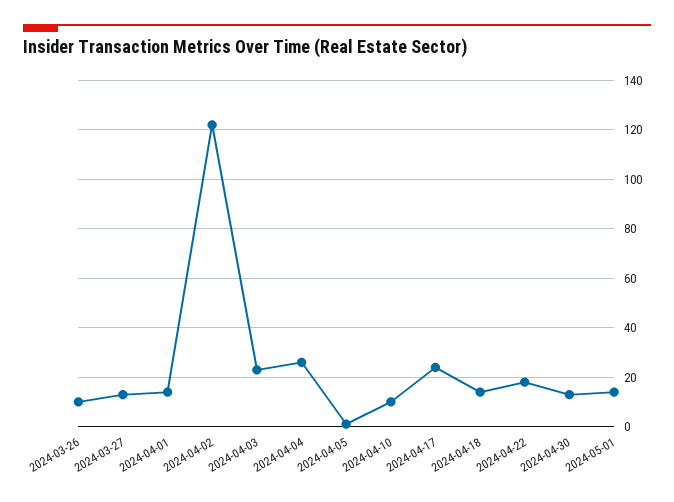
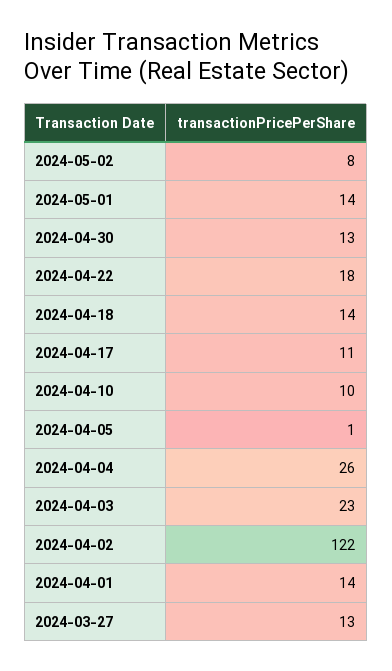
2024-03-26: 10 -> none
2024-04-17: 25 -> 11
2024-05-02: none -> 8

